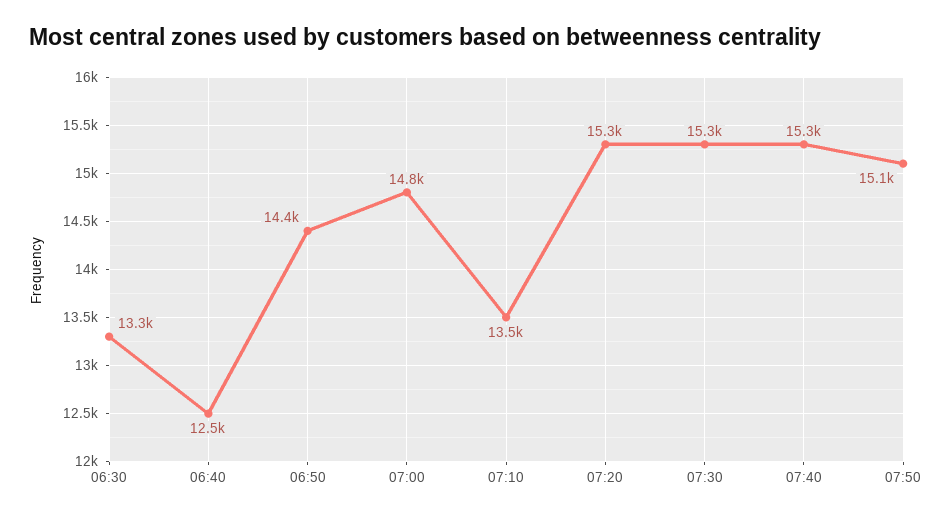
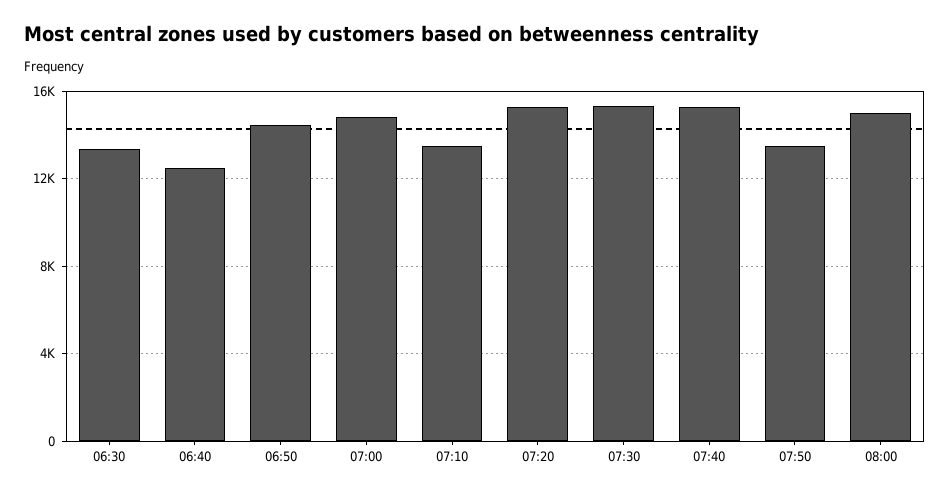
07:50: 15100 -> 13500
08:00: none -> 15000

